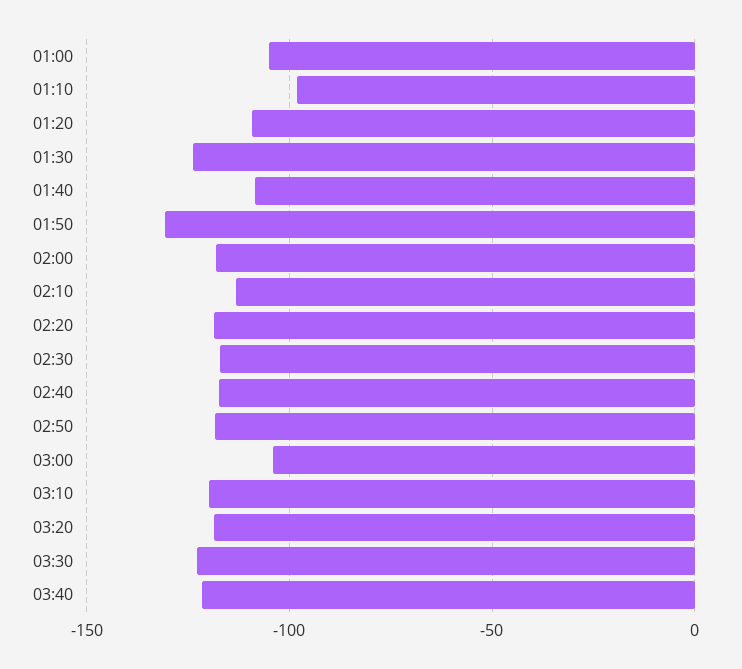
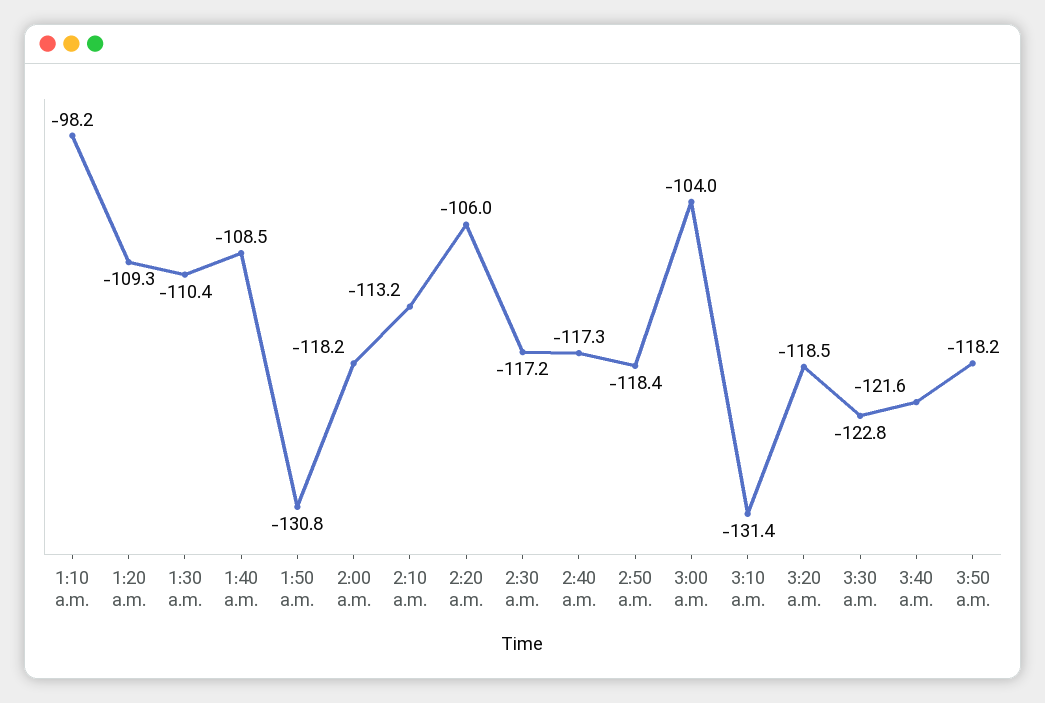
01:00: -105 -> none
01:30: -125 -> -110.4
02:20: -120 -> -106
03:10: -120 -> -131.4
3:50 a.m.: none -> -118.2

